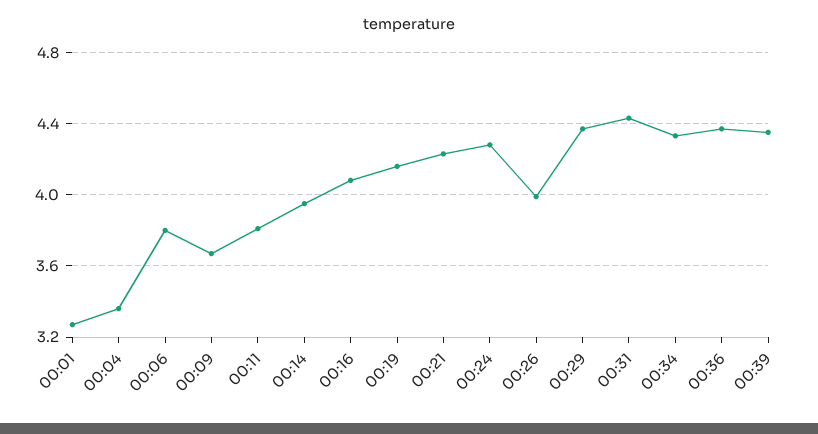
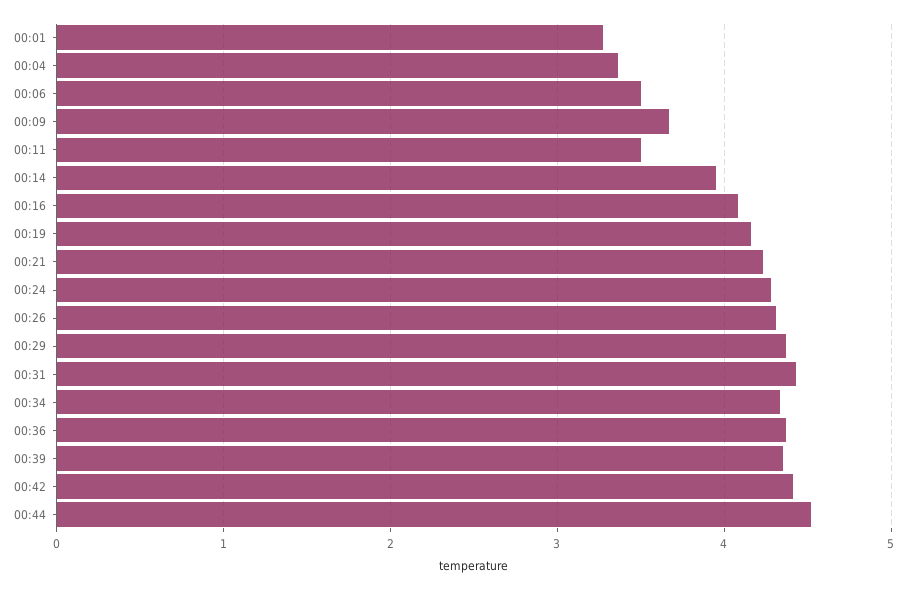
00:06: 3.8 -> 3.5
00:11: 3.8 -> 3.5
00:26: 4 -> 4.3
00:42: none -> 4.4
00:44: none -> 4.5

